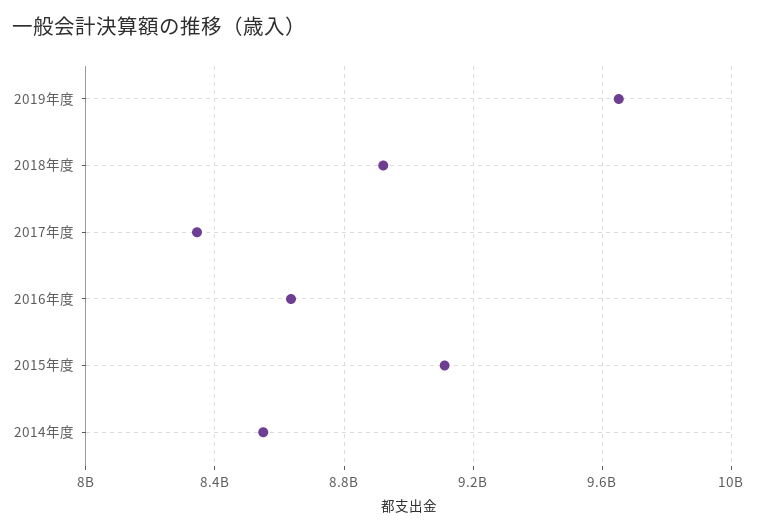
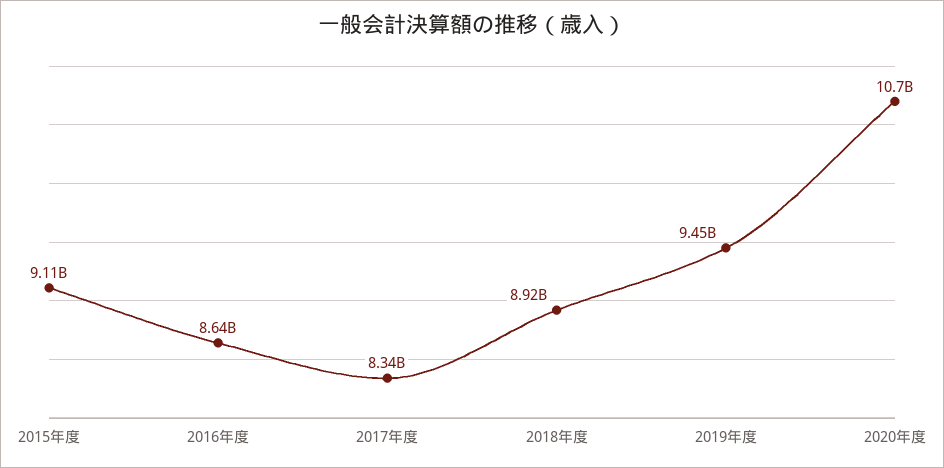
2019年度: 9650000000 -> 9450000000
2014年度: 8550000000 -> none
2020年度: none -> 10700000000

